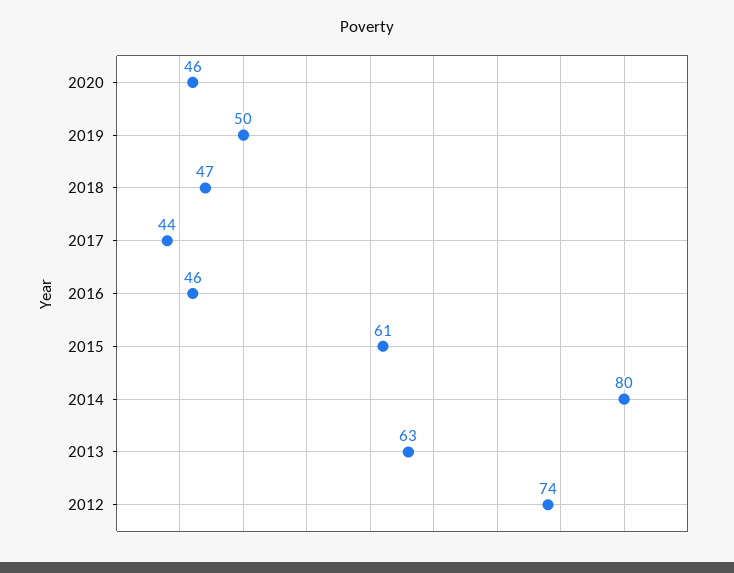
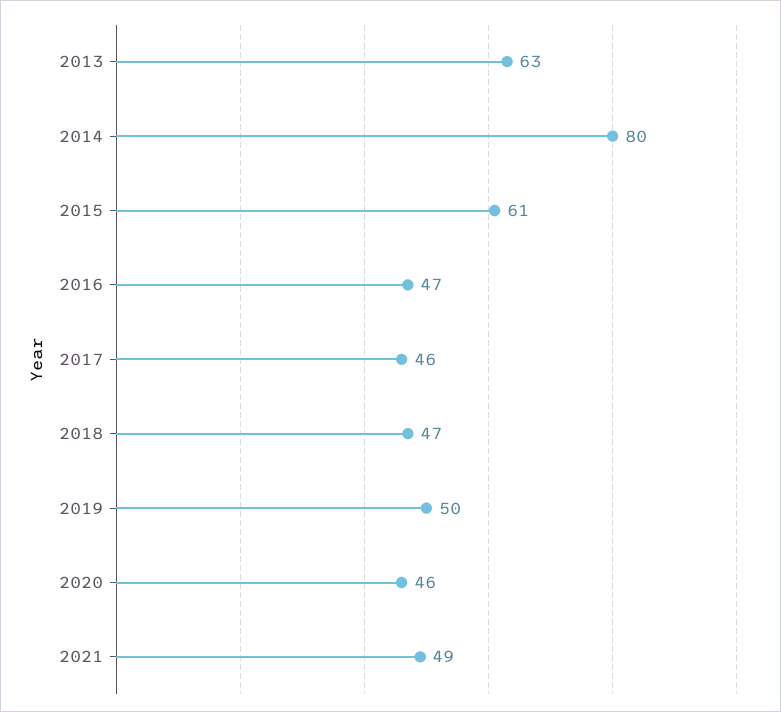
2017: 44 -> 46
2016: 46 -> 47
2012: 74 -> none
2021: none -> 49

